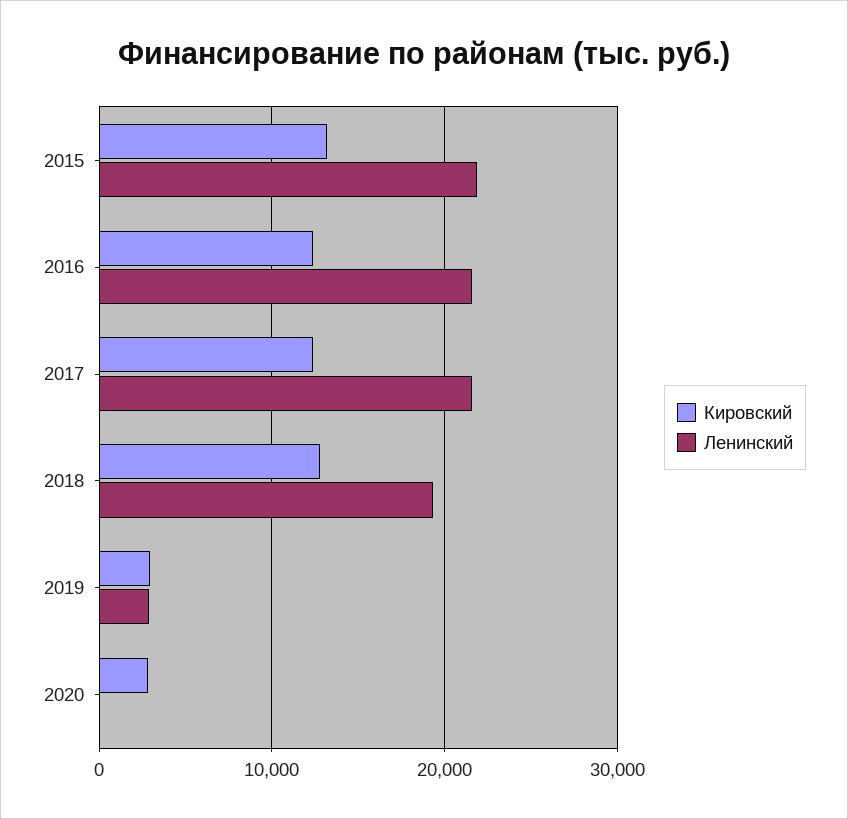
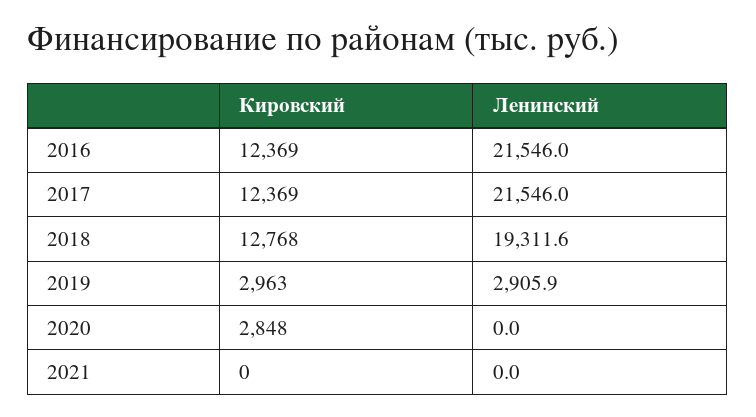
Кировский, 2015: 13000 -> none
Ленинский, 2015: 22000 -> none
Кировский, 2021: none -> 0
Ленинский, 2021: none -> 0

